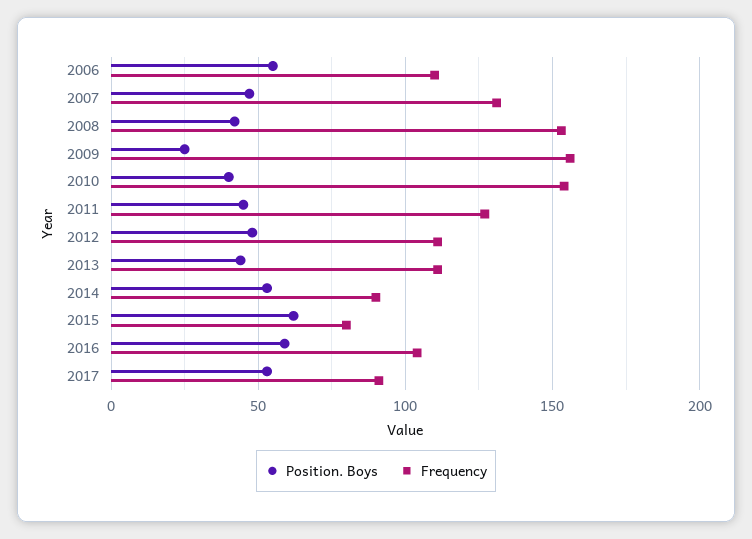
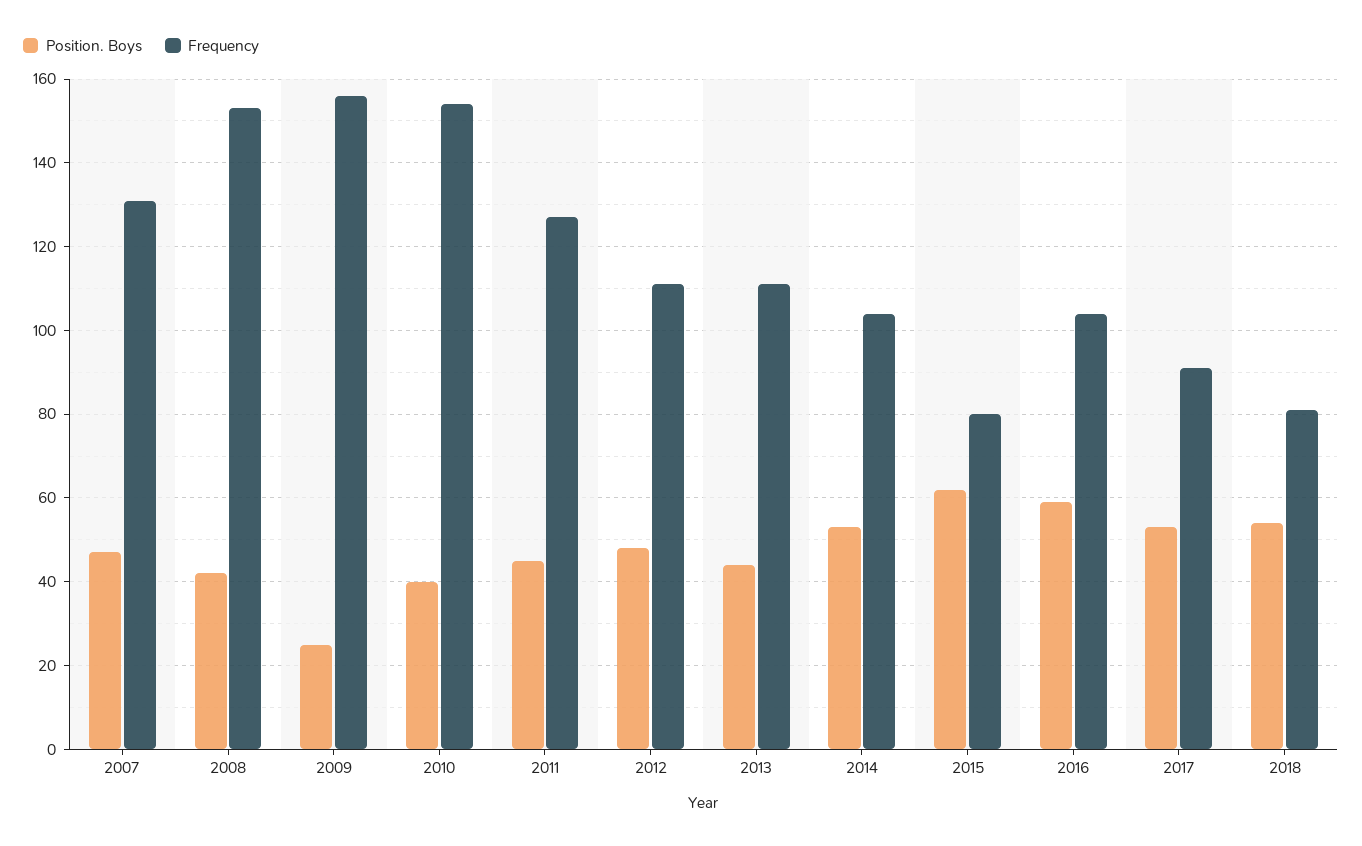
Position. Boys, 2006: 55 -> none
Frequency, 2006: 110 -> none
Frequency, 2014: 90 -> 105
Position. Boys, 2018: none -> 55
Frequency, 2018: none -> 80

